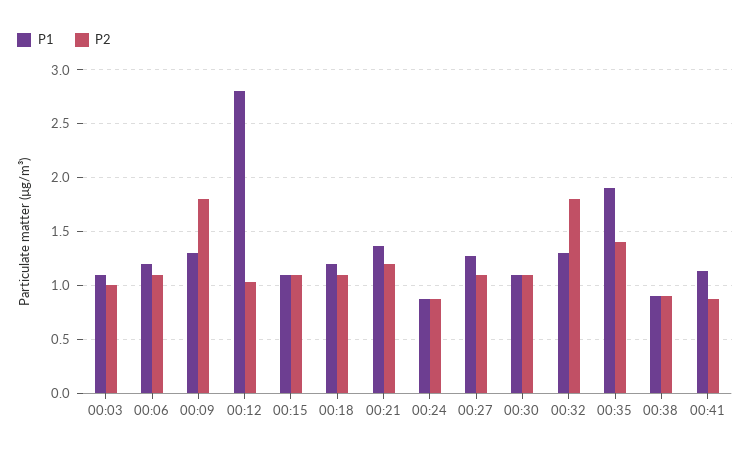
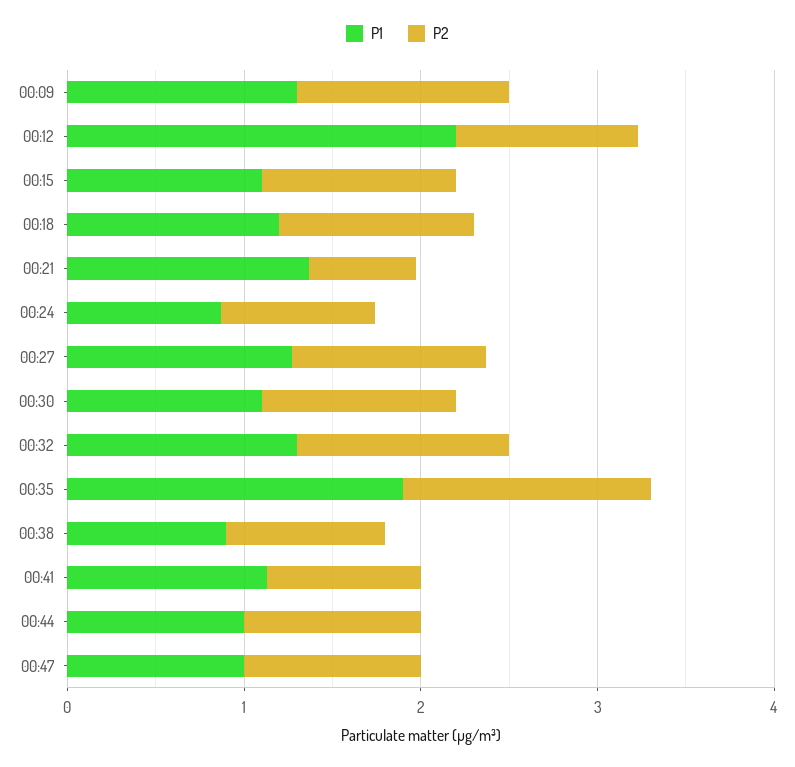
P1, 00:03: 1.1 -> none
P2, 00:03: 1 -> none
P1, 00:06: 1.2 -> none
P2, 00:06: 1.1 -> none
P2, 00:09: 1.8 -> 1.2
P1, 00:12: 2.8 -> 2.2
P2, 00:21: 1.2 -> 0.6
P2, 00:32: 1.8 -> 1.2
P1, 00:44: none -> 1
P2, 00:44: none -> 1
P1, 00:47: none -> 1
P2, 00:47: none -> 1

